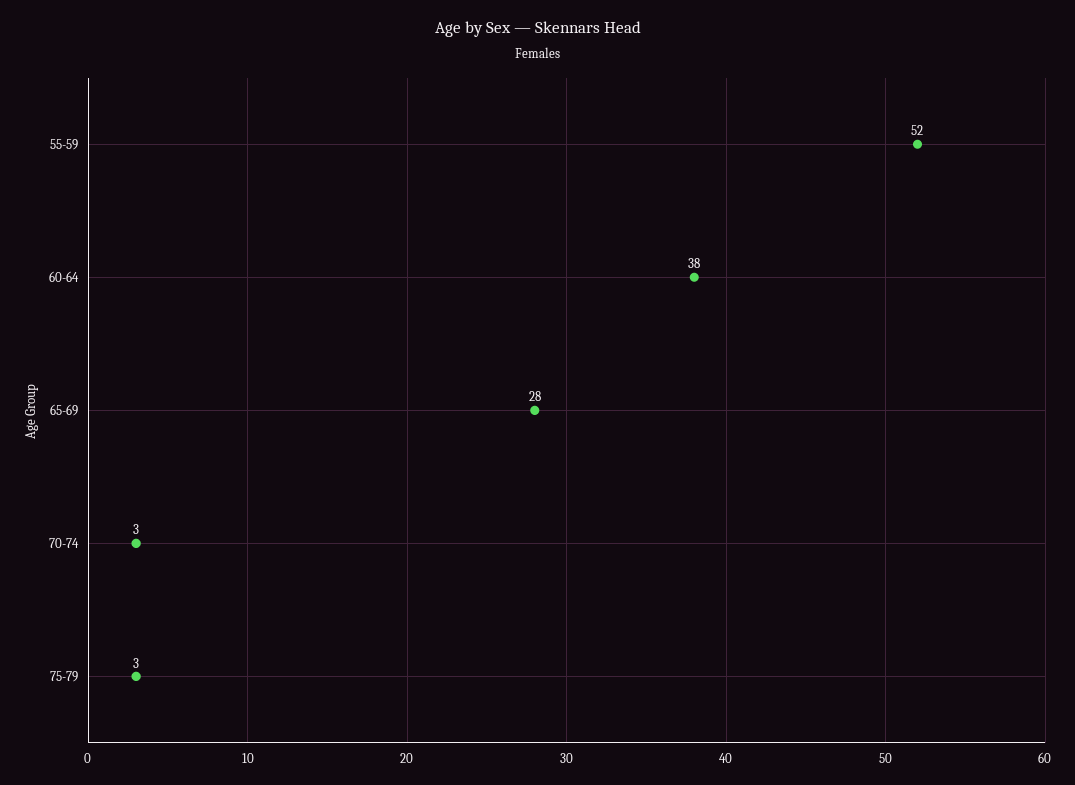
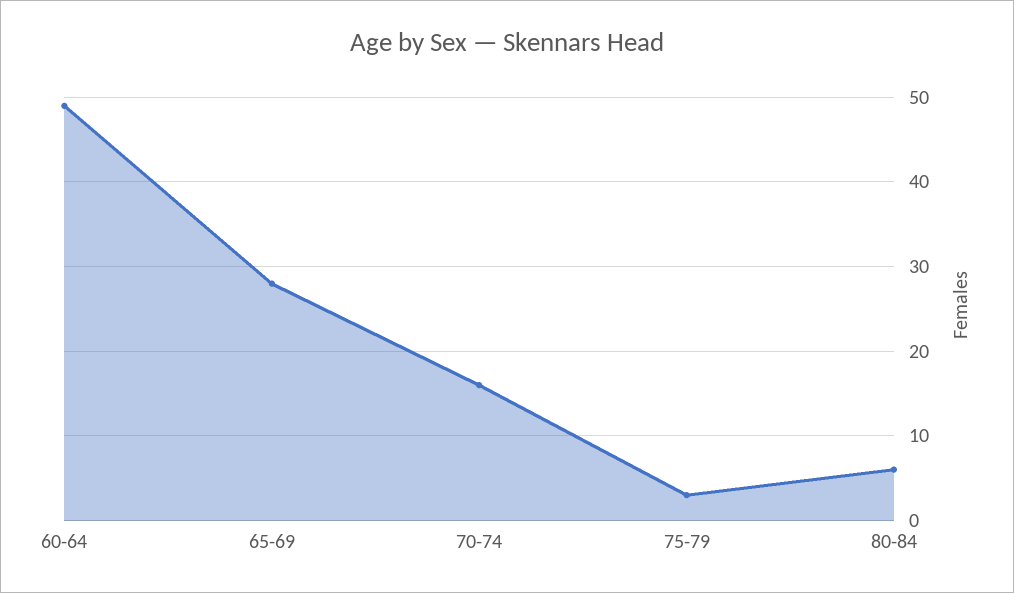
55-59: 52 -> none
60-64: 38 -> 49
70-74: 3 -> 16
80-84: none -> 6

